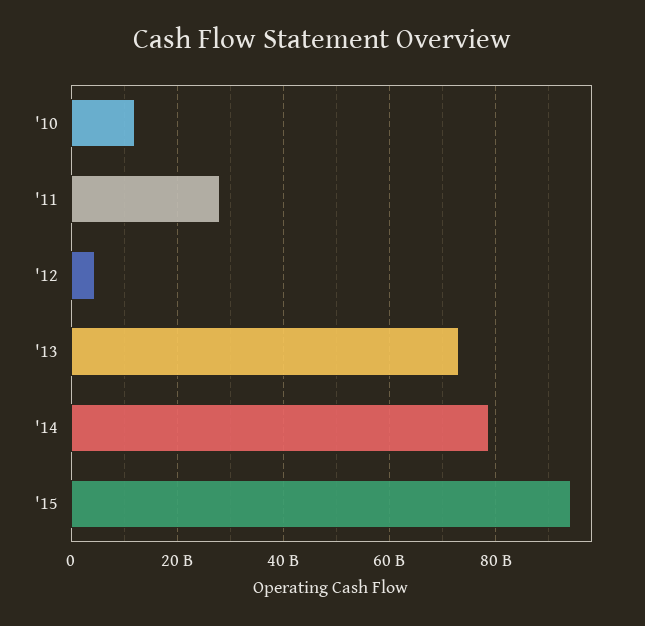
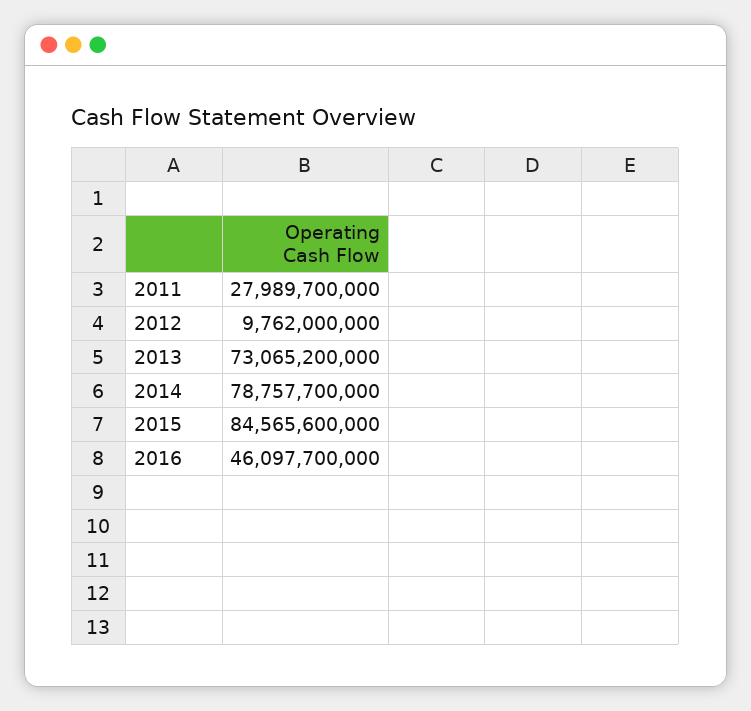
'10: 12000000000 -> none
'12: 4000000000 -> 9762000000
'15: 94000000000 -> 84565600000
2016: none -> 46097700000

